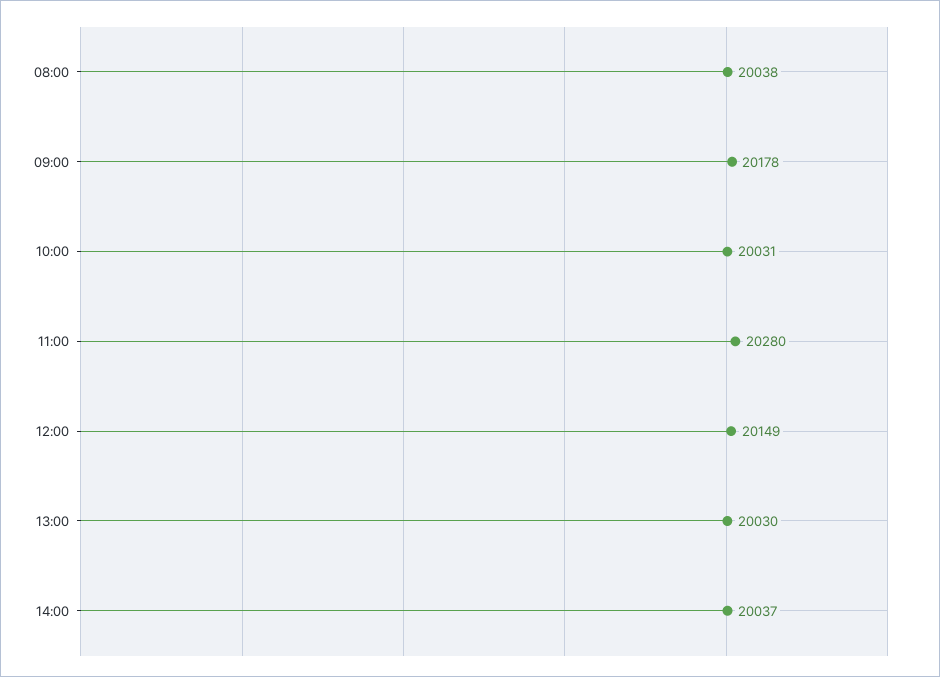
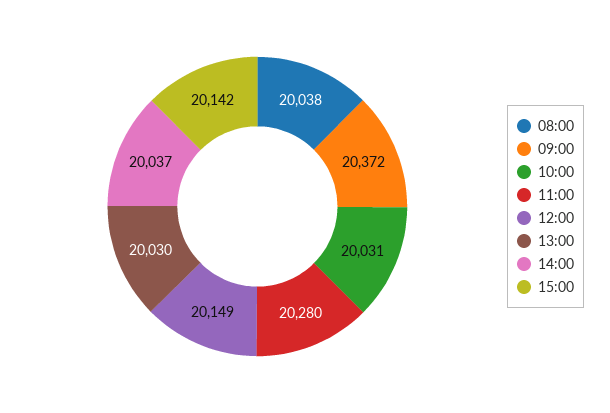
09:00: 20178 -> 20372
15:00: none -> 20142

